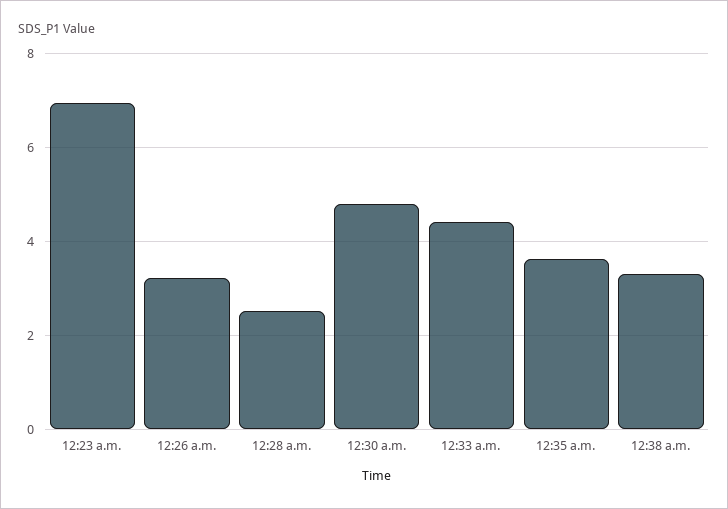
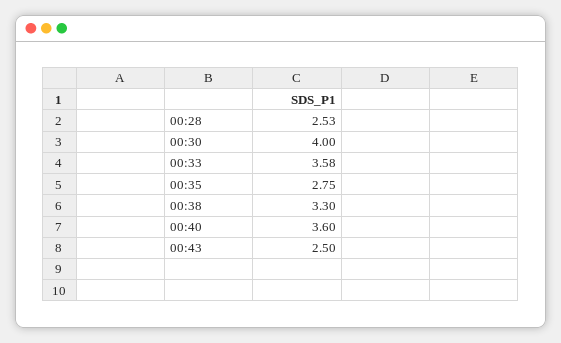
12:23 a.m.: 7 -> none
12:26 a.m.: 3.2 -> none
12:30 a.m.: 4.8 -> 4
12:33 a.m.: 4.4 -> 3.58
12:35 a.m.: 3.6 -> 2.75
00:40: none -> 3.6
00:43: none -> 2.5

